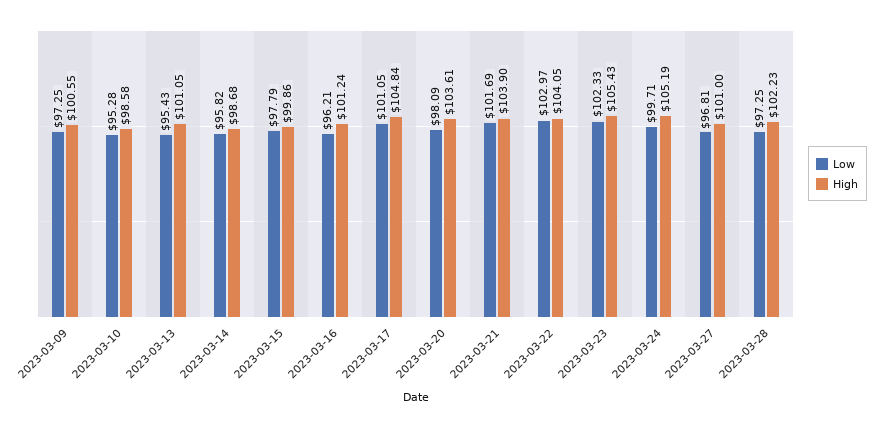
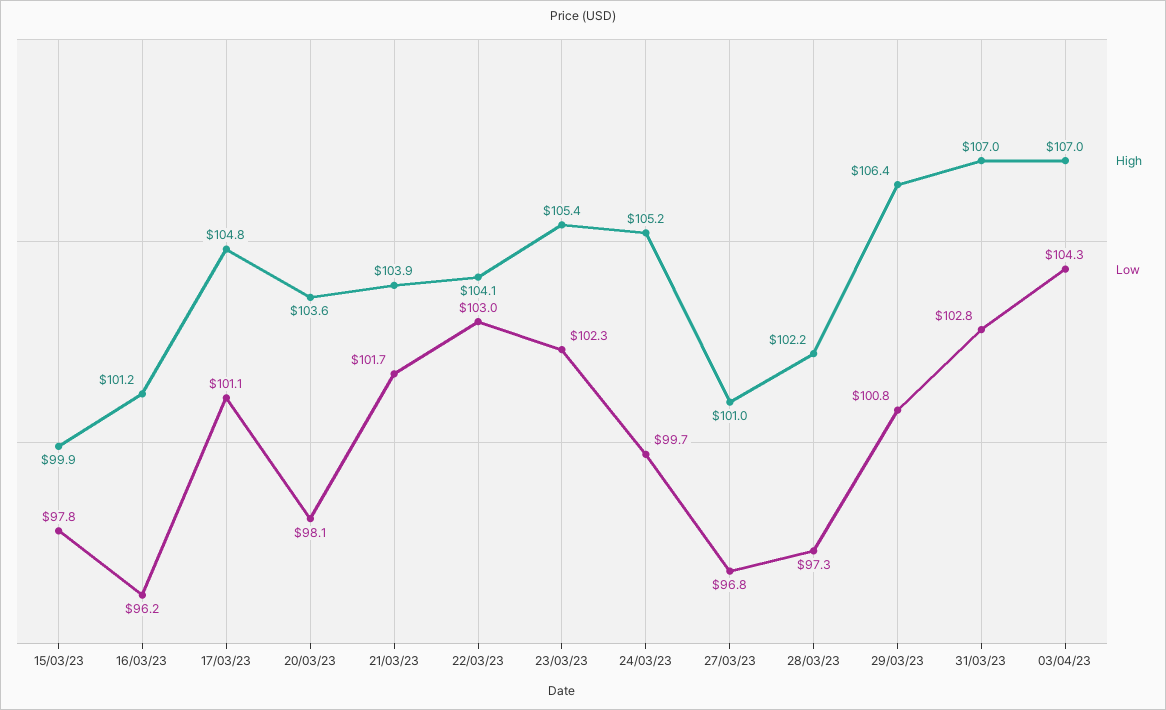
Low, 2023-03-09: 97.25 -> none
High, 2023-03-09: 100.55 -> none
Low, 2023-03-10: 95.28 -> none
High, 2023-03-10: 98.58 -> none
Low, 2023-03-13: 95.43 -> none
High, 2023-03-13: 101.05 -> none
Low, 2023-03-14: 95.82 -> none
High, 2023-03-14: 98.68 -> none
High, 29/03/23: none -> 106.4
Low, 29/03/23: none -> 100.8
High, 31/03/23: none -> 107
Low, 31/03/23: none -> 102.8
High, 03/04/23: none -> 107
Low, 03/04/23: none -> 104.3

